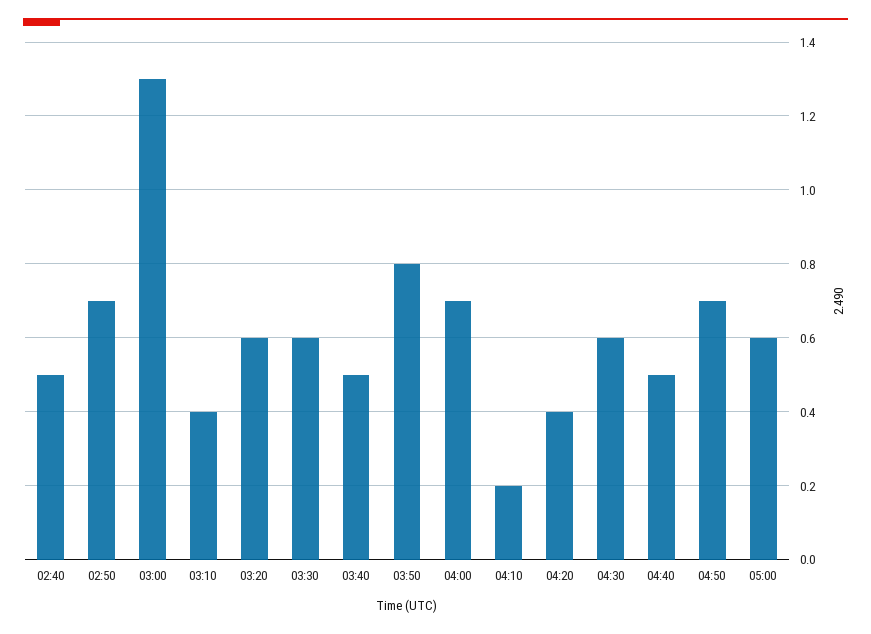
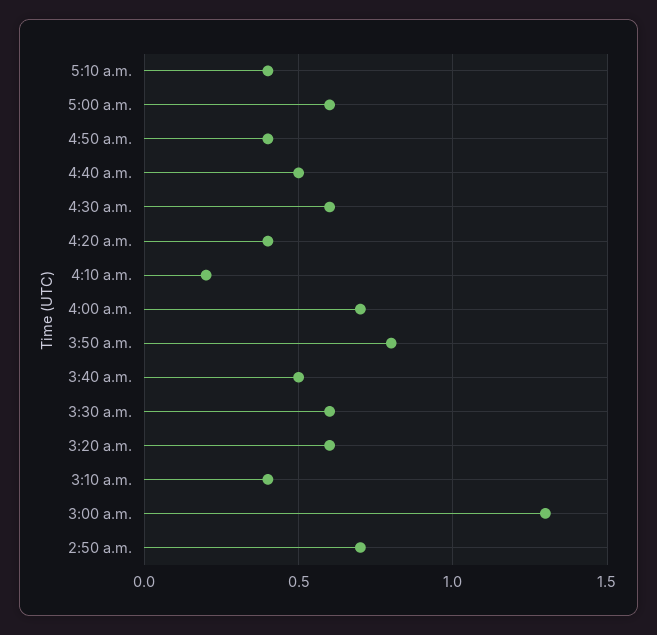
02:40: 0.5 -> none
04:50: 0.7 -> 0.4
5:10 a.m.: none -> 0.4

